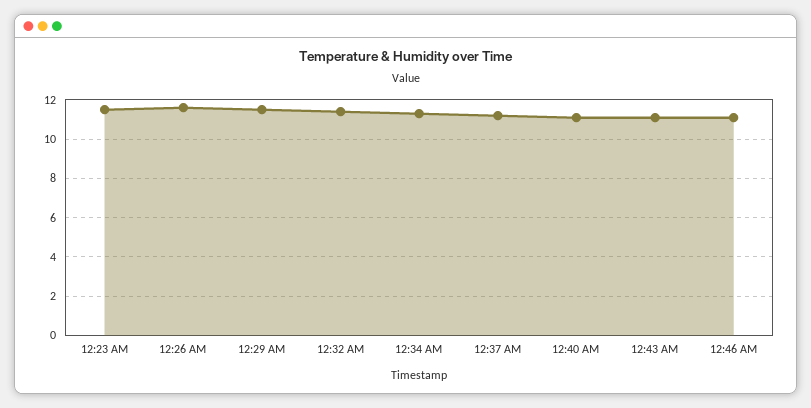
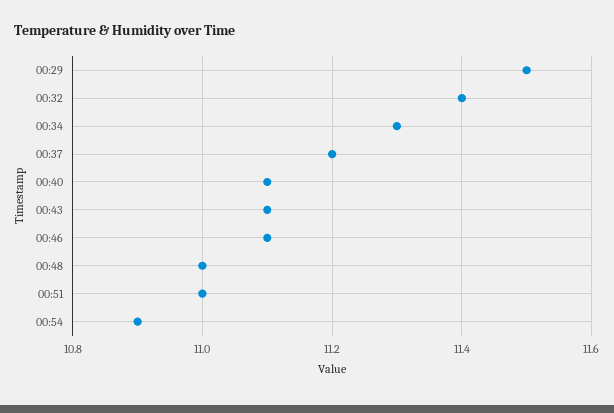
12:23 AM: 11.5 -> none
12:26 AM: 11.5 -> none
00:48: none -> 11
00:51: none -> 11
00:54: none -> 10.9

